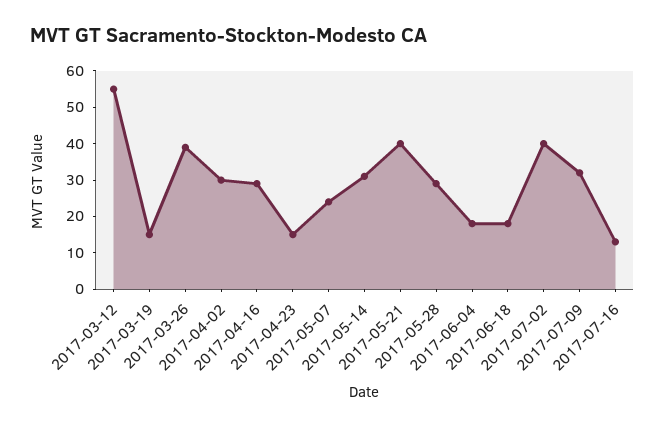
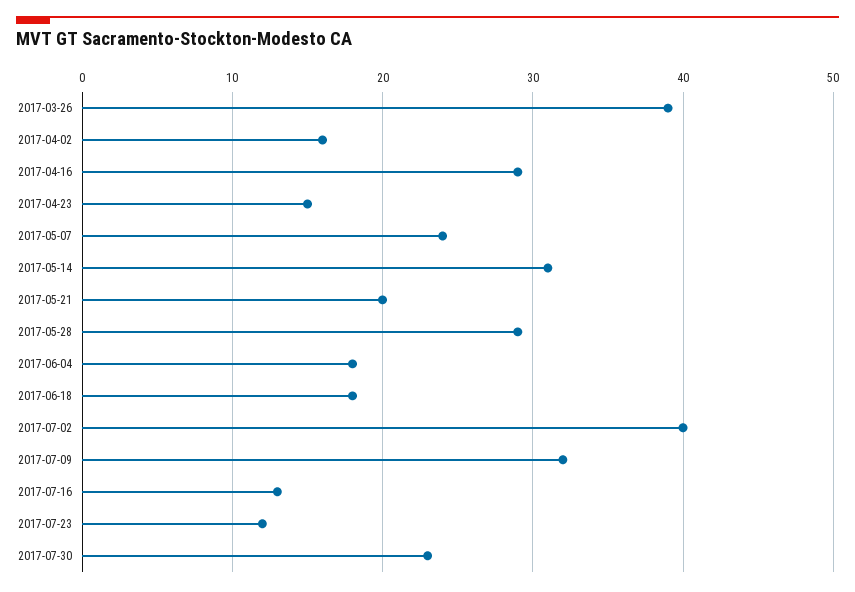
2017-03-12: 55 -> none
2017-03-19: 15 -> none
2017-04-02: 30 -> 16
2017-05-21: 40 -> 20
2017-07-23: none -> 12
2017-07-30: none -> 23

